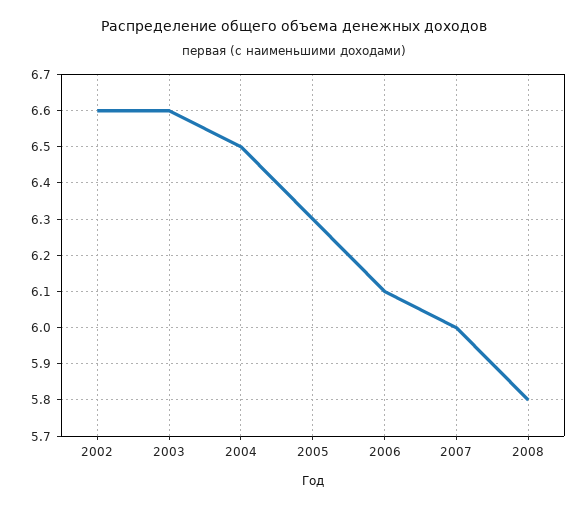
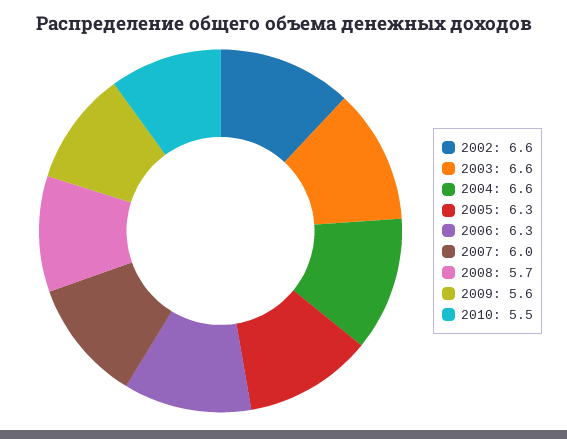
2004: 6.5 -> 6.6
2006: 6.1 -> 6.3
2008: 5.8 -> 5.7
2009: none -> 5.6
2010: none -> 5.5

